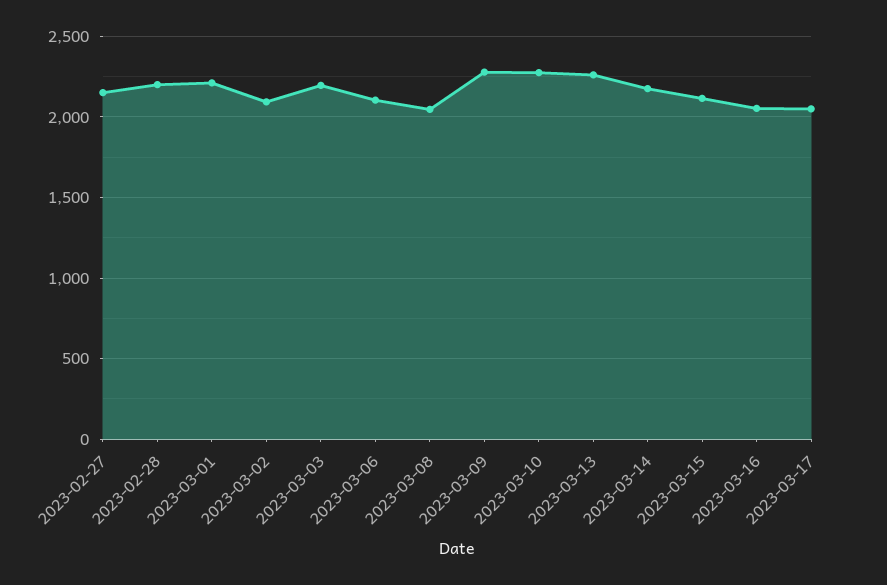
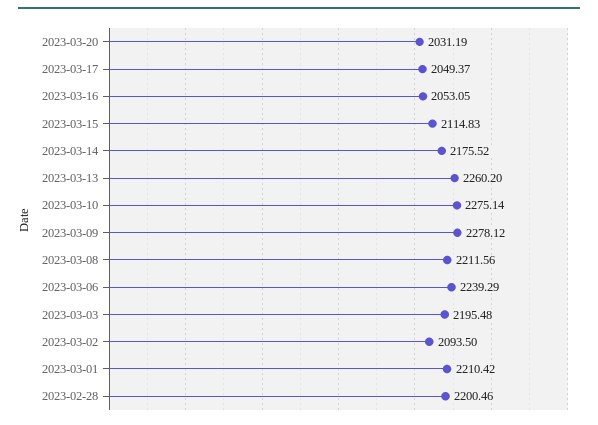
2023-02-27: 2150 -> none
2023-03-06: 2100 -> 2239.29
2023-03-08: 2050 -> 2211.56
2023-03-20: none -> 2031.19

